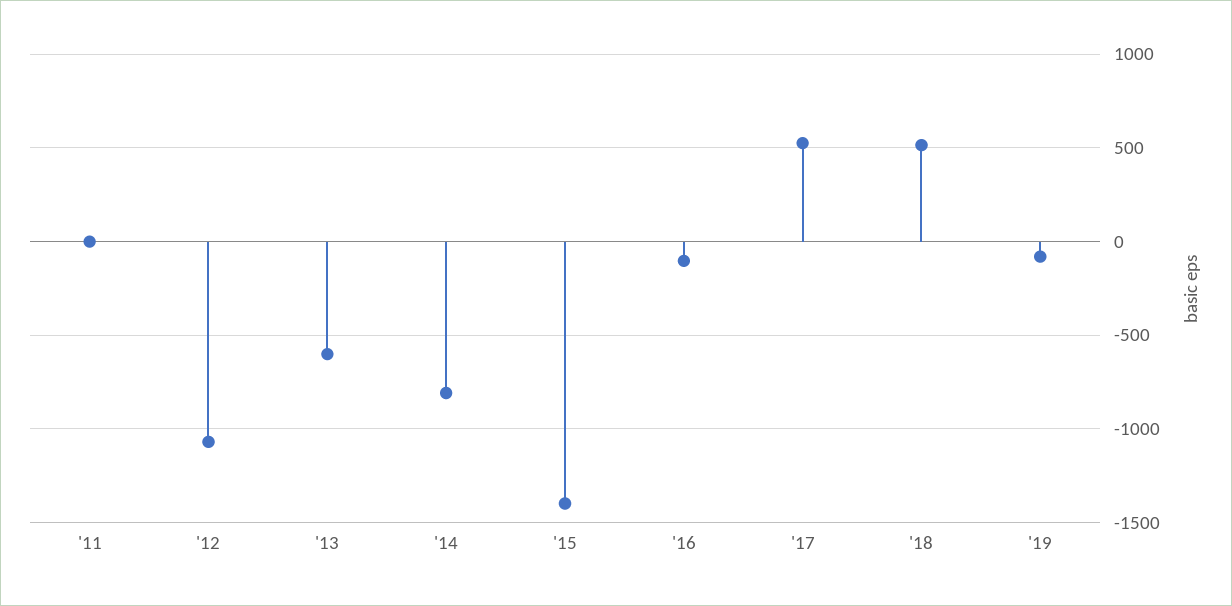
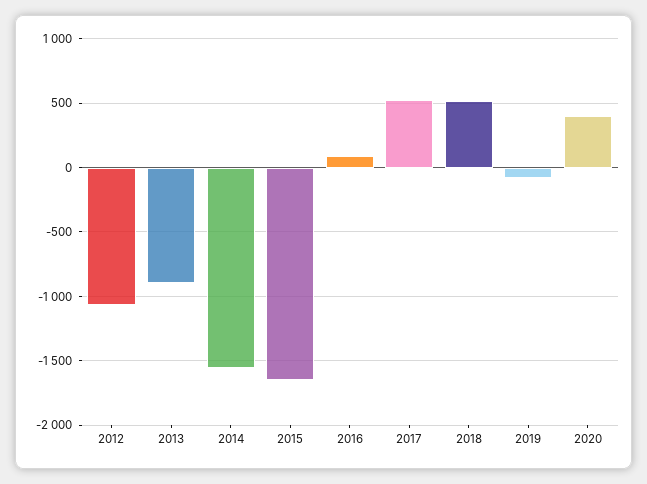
'11: 0 -> none
'13: -600 -> -900
'14: -800 -> -1550
'15: -1400 -> -1650
'16: -100 -> 100
2020: none -> 400

